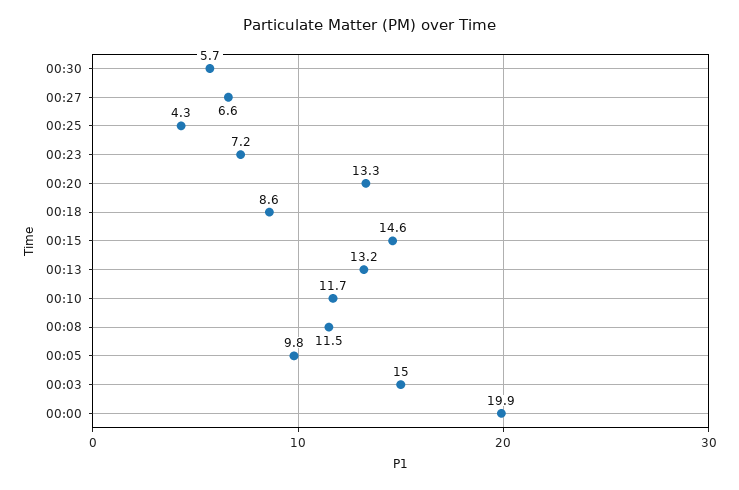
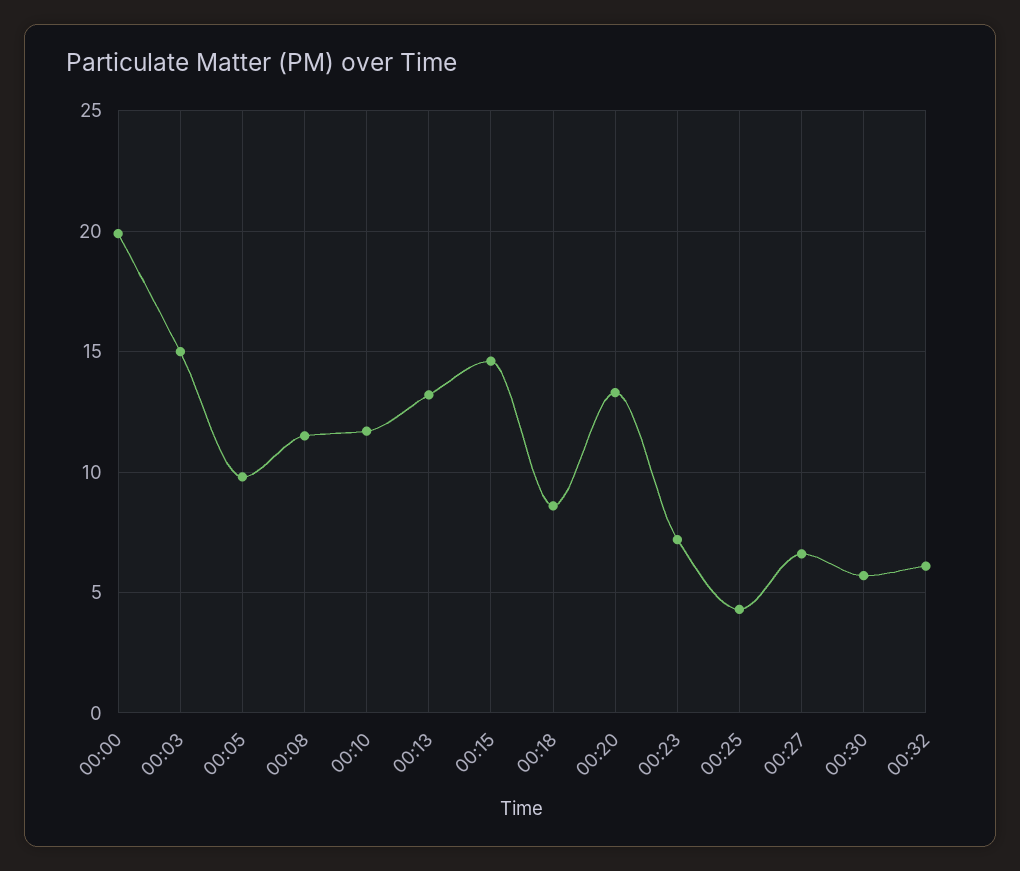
00:32: none -> 6

